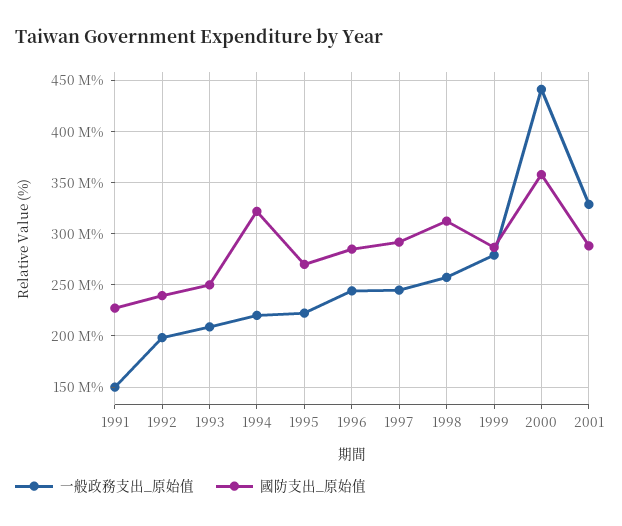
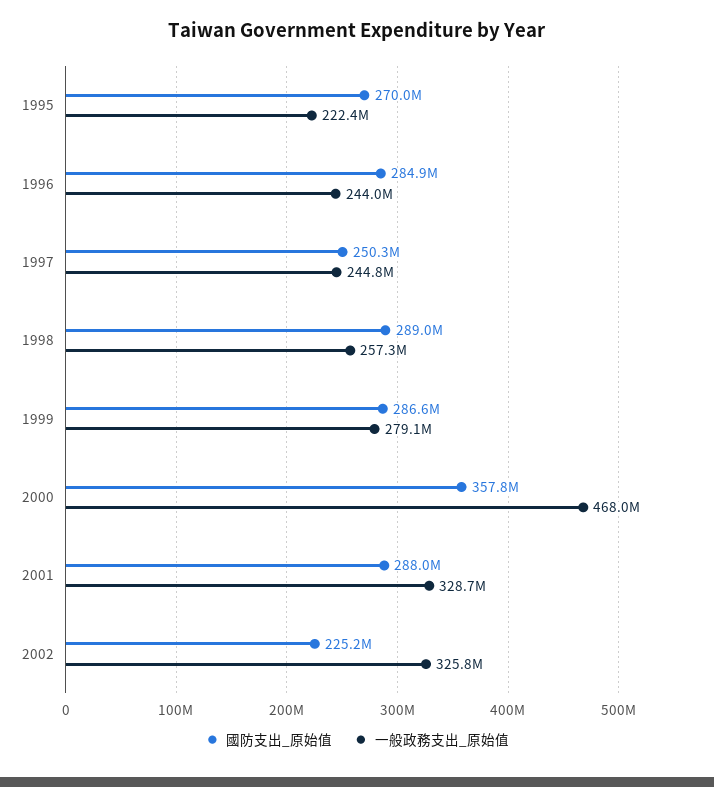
一般政務支出_原始值, 1991: 150000000 -> none
國防支出_原始值, 1991: 230000000 -> none
一般政務支出_原始值, 1992: 200000000 -> none
國防支出_原始值, 1992: 240000000 -> none
一般政務支出_原始值, 1993: 210000000 -> none
國防支出_原始值, 1993: 250000000 -> none
一般政務支出_原始值, 1994: 220000000 -> none
國防支出_原始值, 1994: 320000000 -> none
國防支出_原始值, 1997: 290000000 -> 250300000
國防支出_原始值, 1998: 310000000 -> 289000000
一般政務支出_原始值, 2000: 440000000 -> 468000000
國防支出_原始值, 2002: none -> 225200000
一般政務支出_原始值, 2002: none -> 325800000

